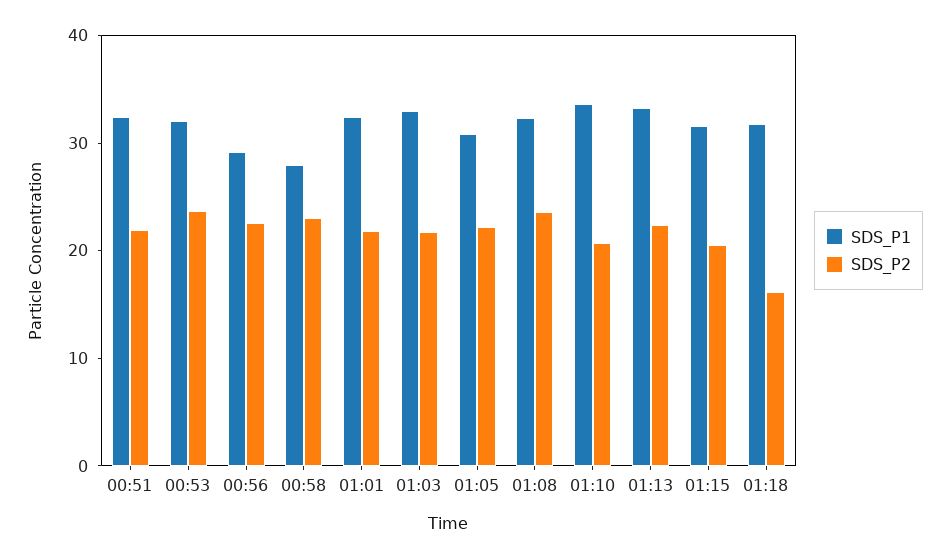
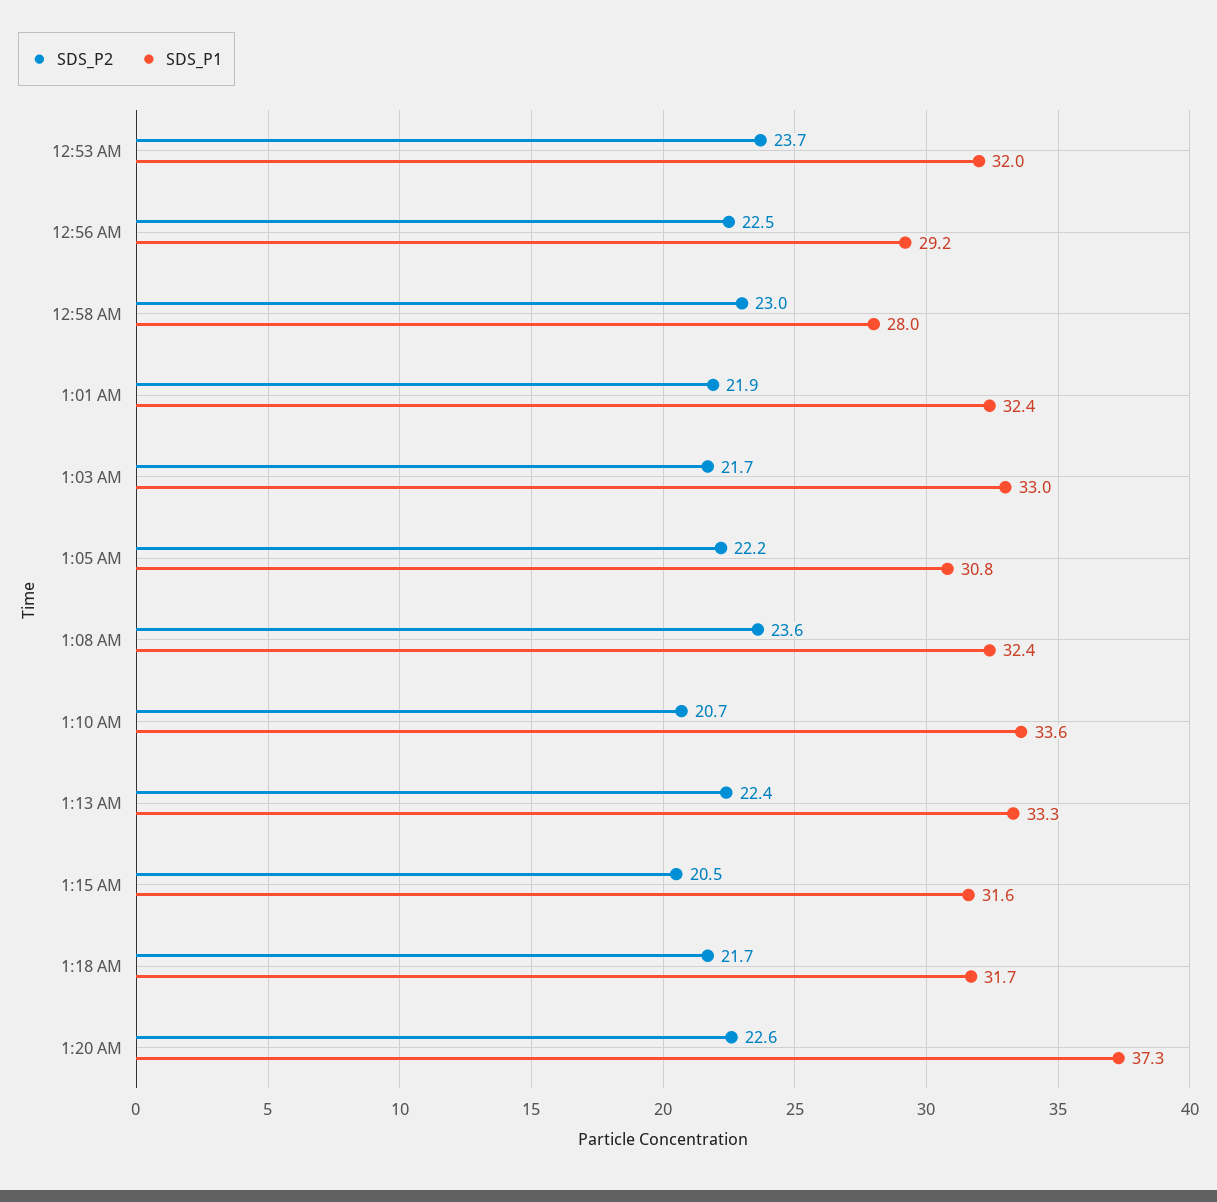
SDS_P1, 00:51: 32 -> none
SDS_P2, 00:51: 22 -> none
SDS_P2, 01:18: 16 -> 21.7
SDS_P2, 1:20 AM: none -> 22.6
SDS_P1, 1:20 AM: none -> 37.3

